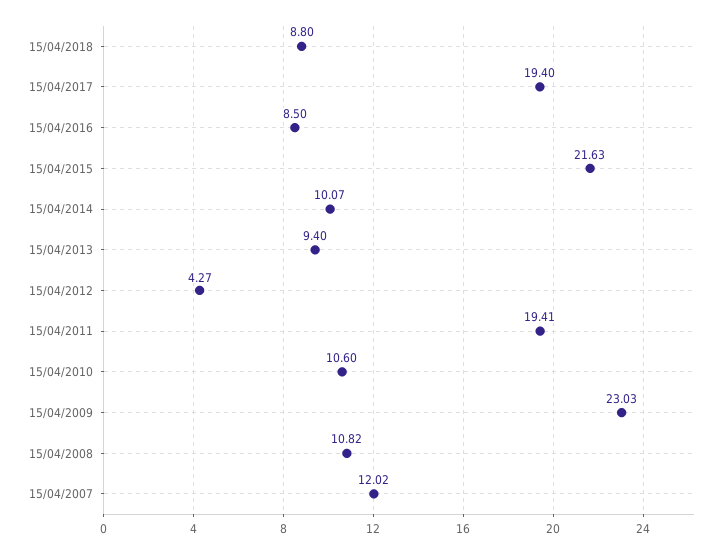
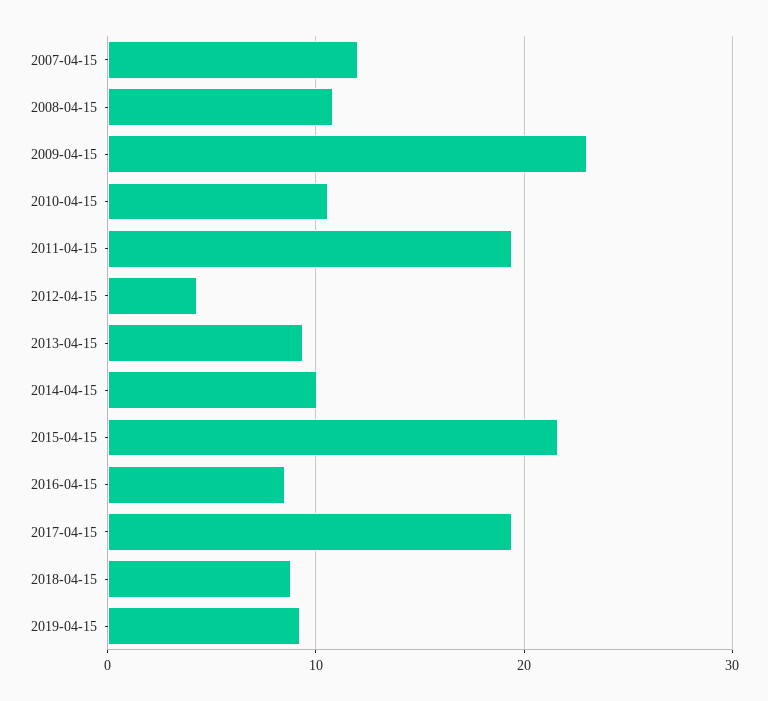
2019-04-15: none -> 9

